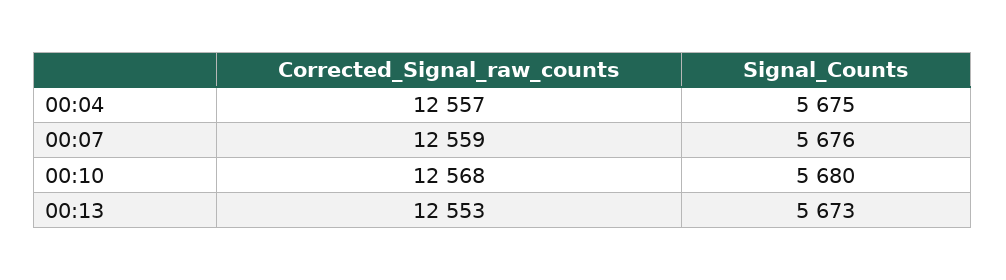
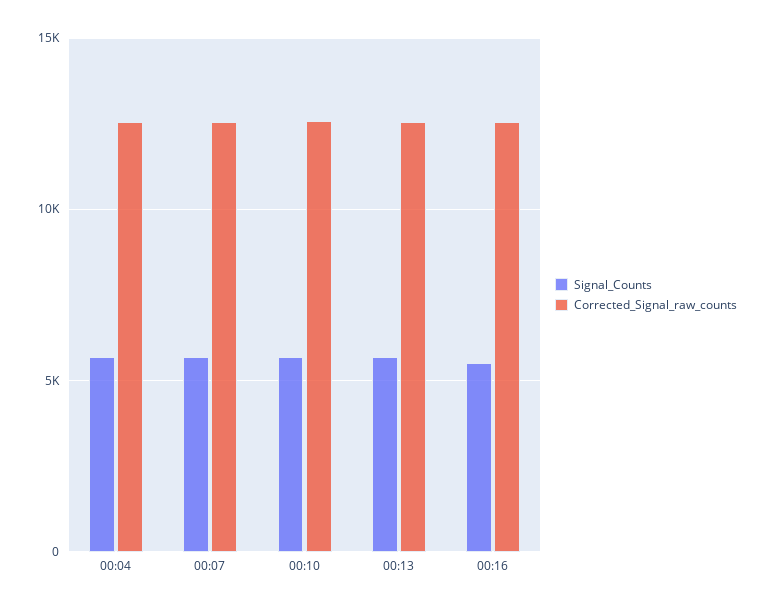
Signal_Counts, 00:16: none -> 5500
Corrected_Signal_raw_counts, 00:16: none -> 12500

